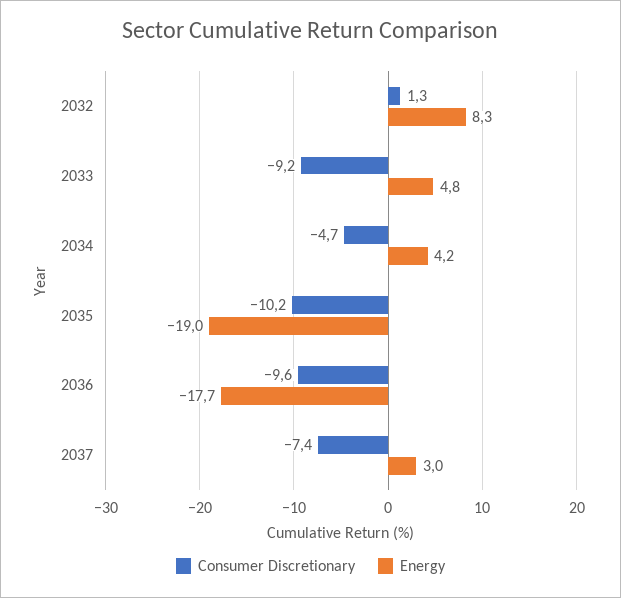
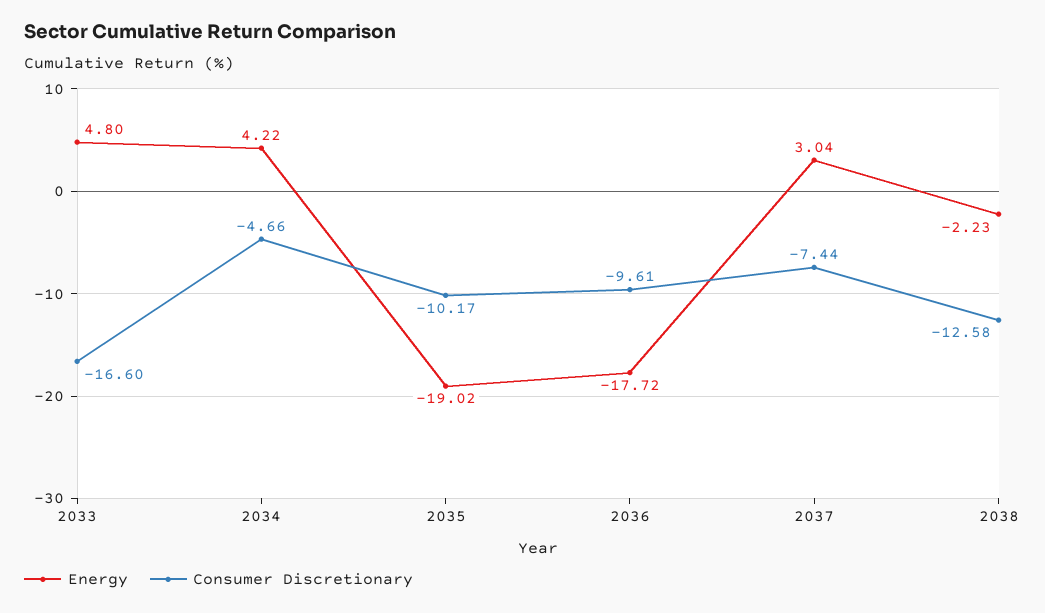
Consumer Discretionary, 2032: 1.3 -> none
Energy, 2032: 8.3 -> none
Consumer Discretionary, 2033: -9.2 -> -16.6
Energy, 2038: none -> -2.23
Consumer Discretionary, 2038: none -> -12.58

